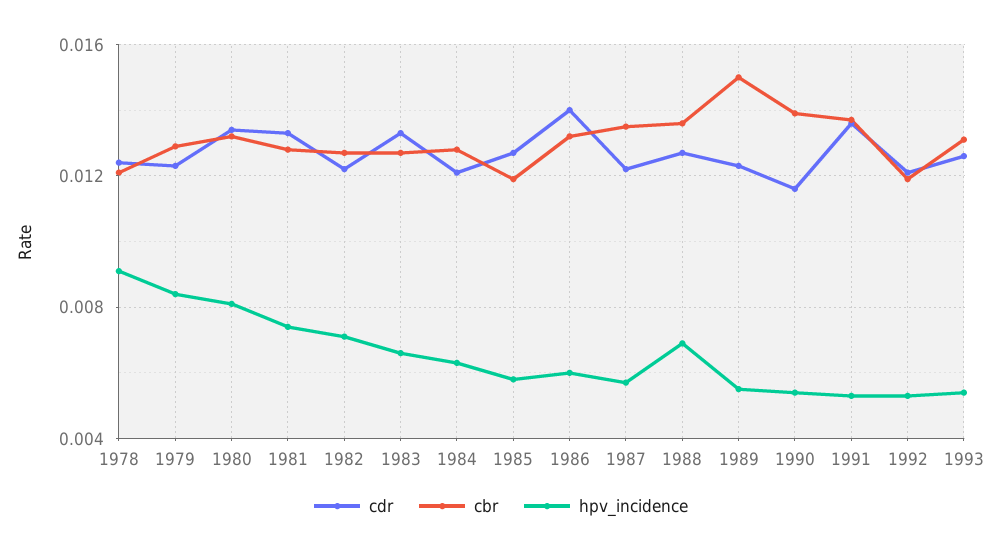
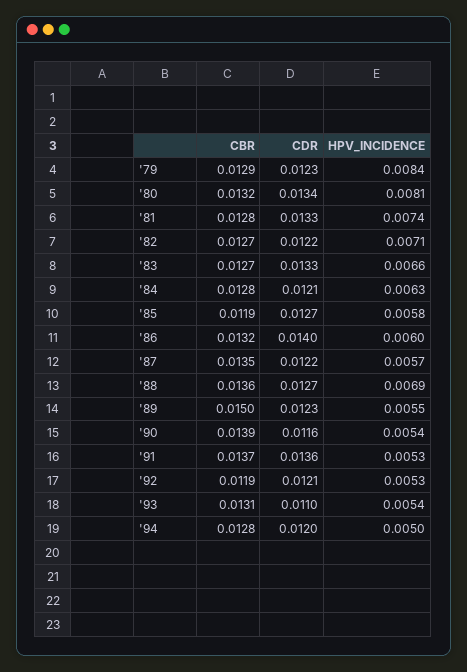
cdr, 1978: 0.0125 -> none
cbr, 1978: 0.012 -> none
hpv_incidence, 1978: 0.009 -> none
cdr, 1993: 0.0125 -> 0.011
cbr, '94: none -> 0.0128
cdr, '94: none -> 0.012
hpv_incidence, '94: none -> 0.005

